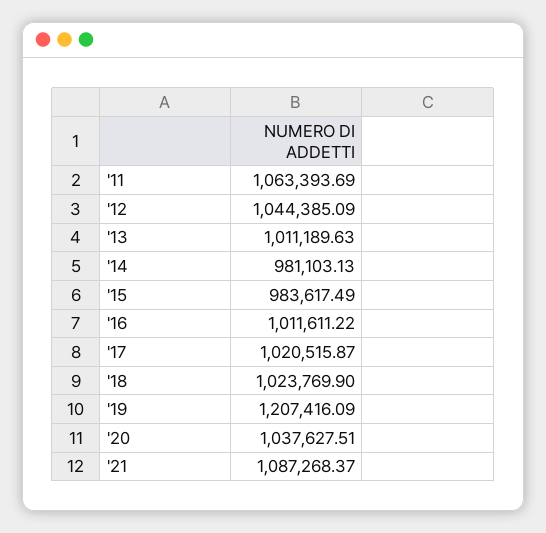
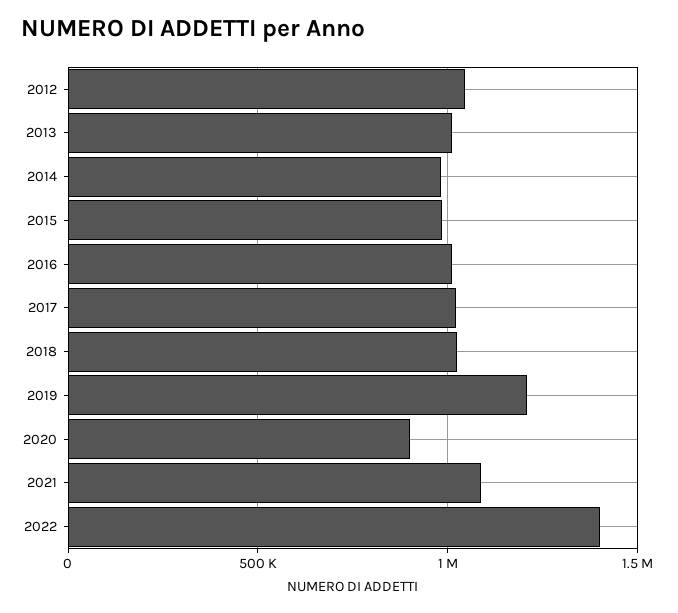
'11: 1063393.69 -> none
'20: 1037627.51 -> 900000
2022: none -> 1400000

